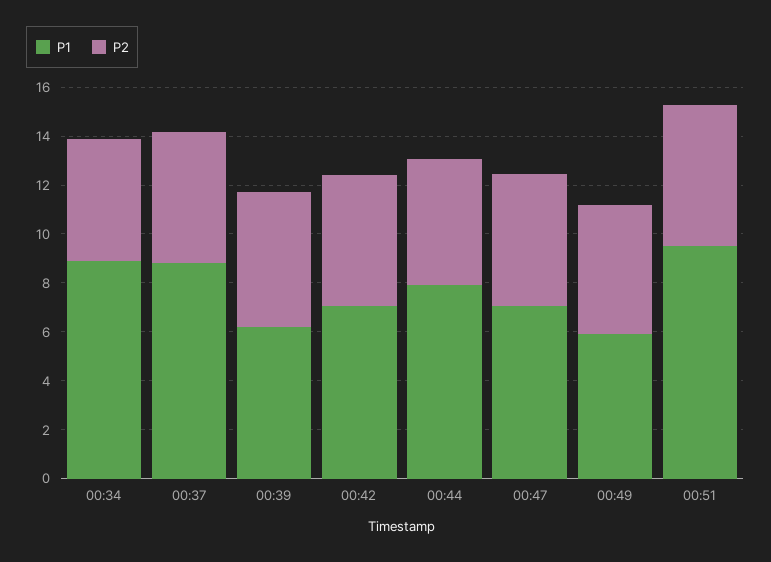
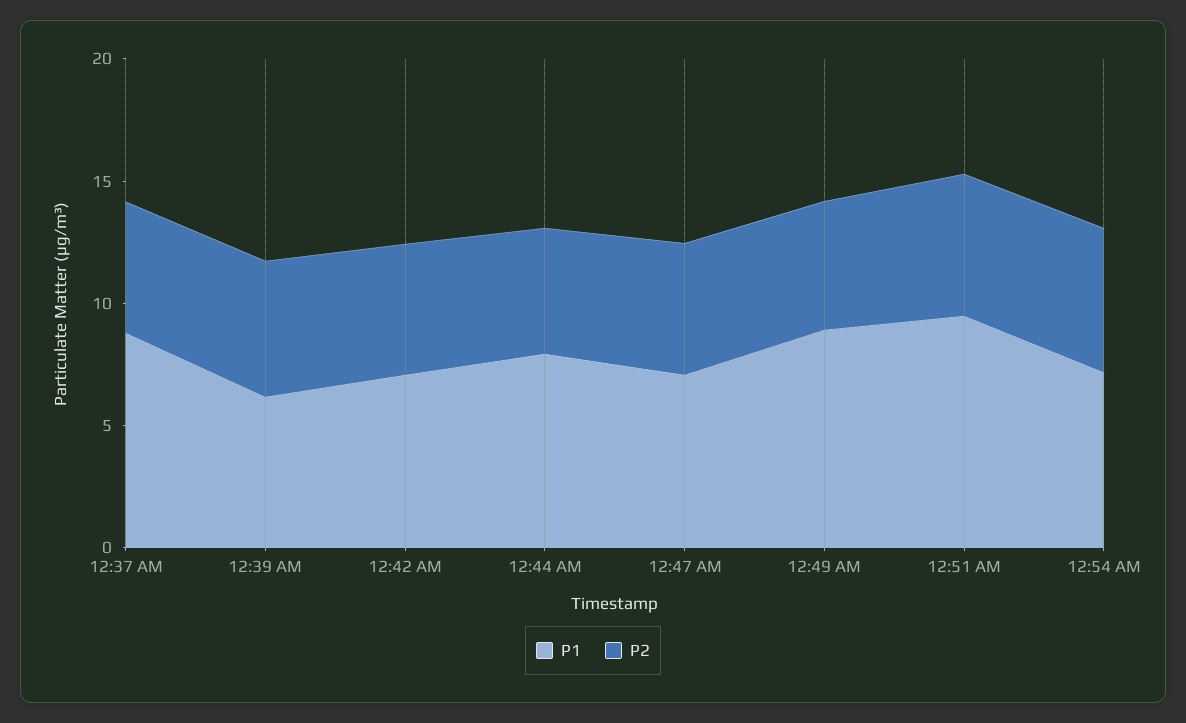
P1, 00:34: 9 -> none
P2, 00:34: 5 -> none
P1, 00:49: 6 -> 9
P1, 12:54 AM: none -> 7
P2, 12:54 AM: none -> 6

